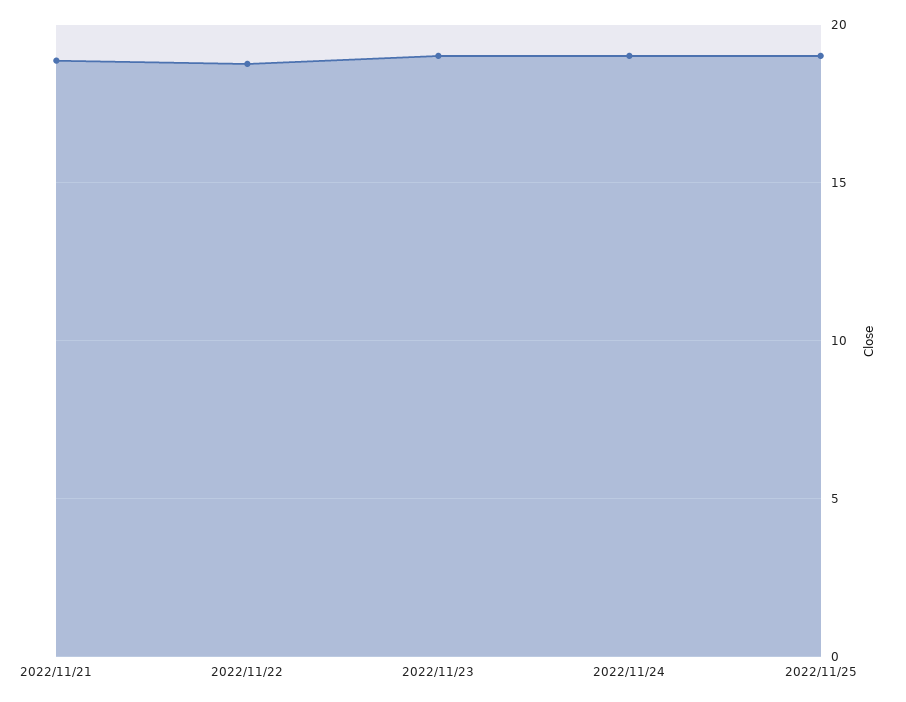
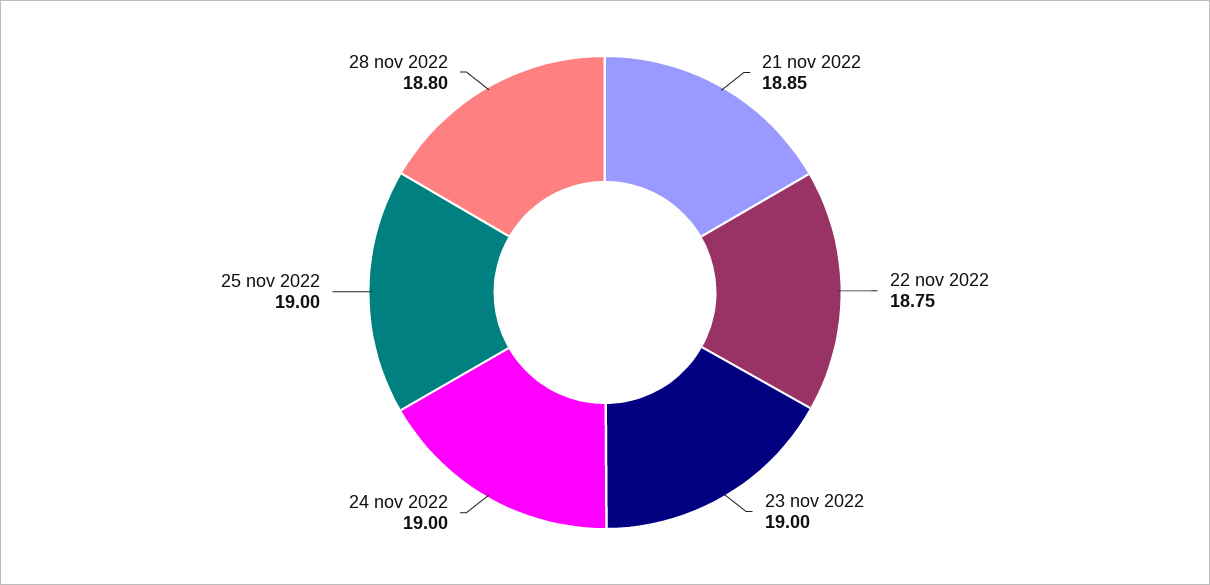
28 nov 2022: none -> 18.8

